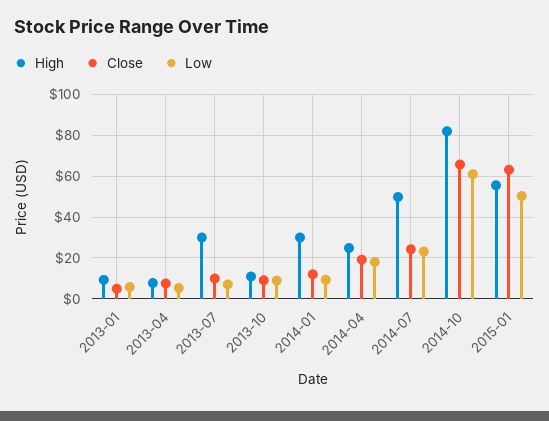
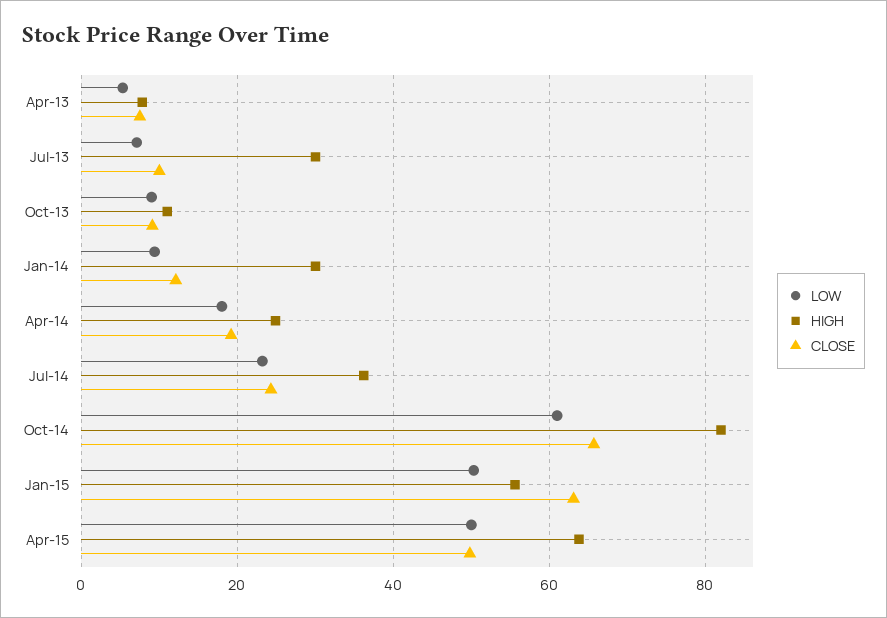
High, 2013-01: 10 -> none
Close, 2013-01: 5 -> none
Low, 2013-01: 5 -> none
High, 2014-07: 50 -> 36
Low, Apr-15: none -> 50
High, Apr-15: none -> 64
Close, Apr-15: none -> 50

